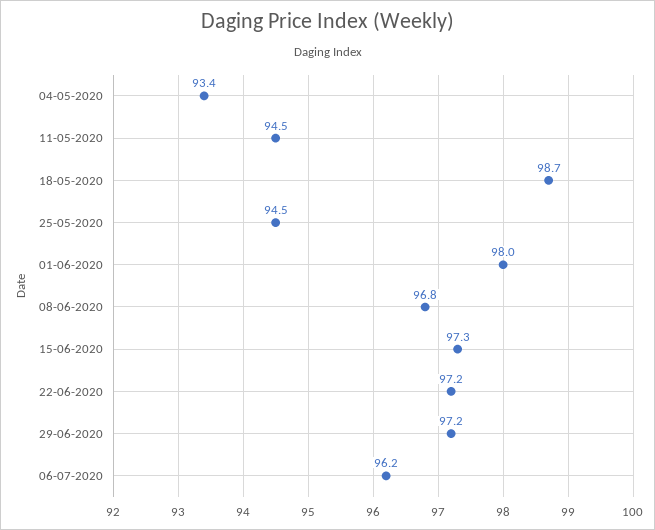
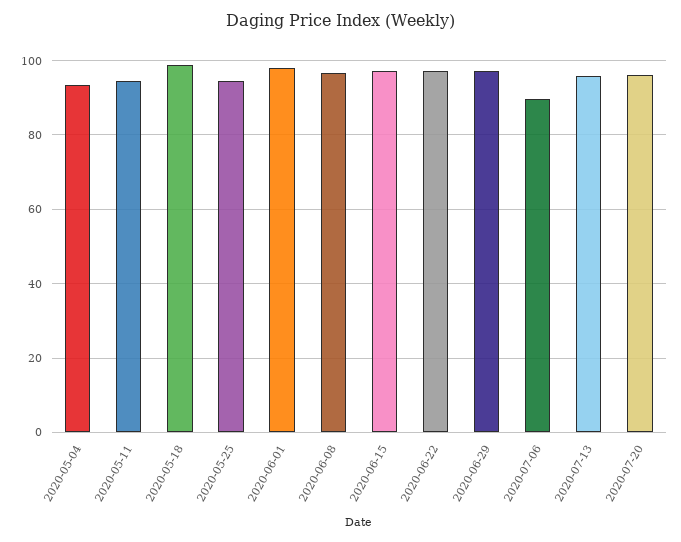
06-07-2020: 96.2 -> 90
2020-07-13: none -> 96
2020-07-20: none -> 96

